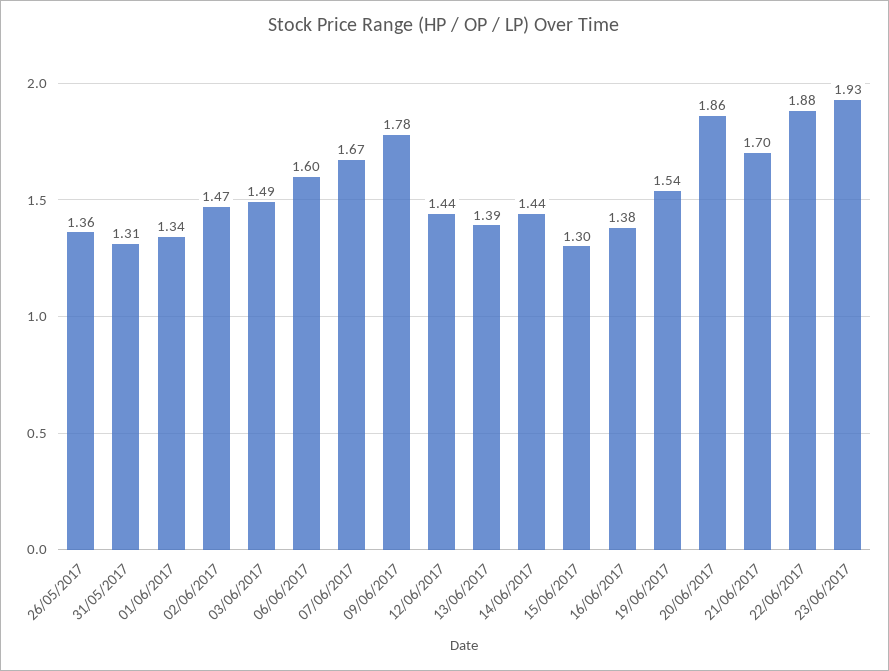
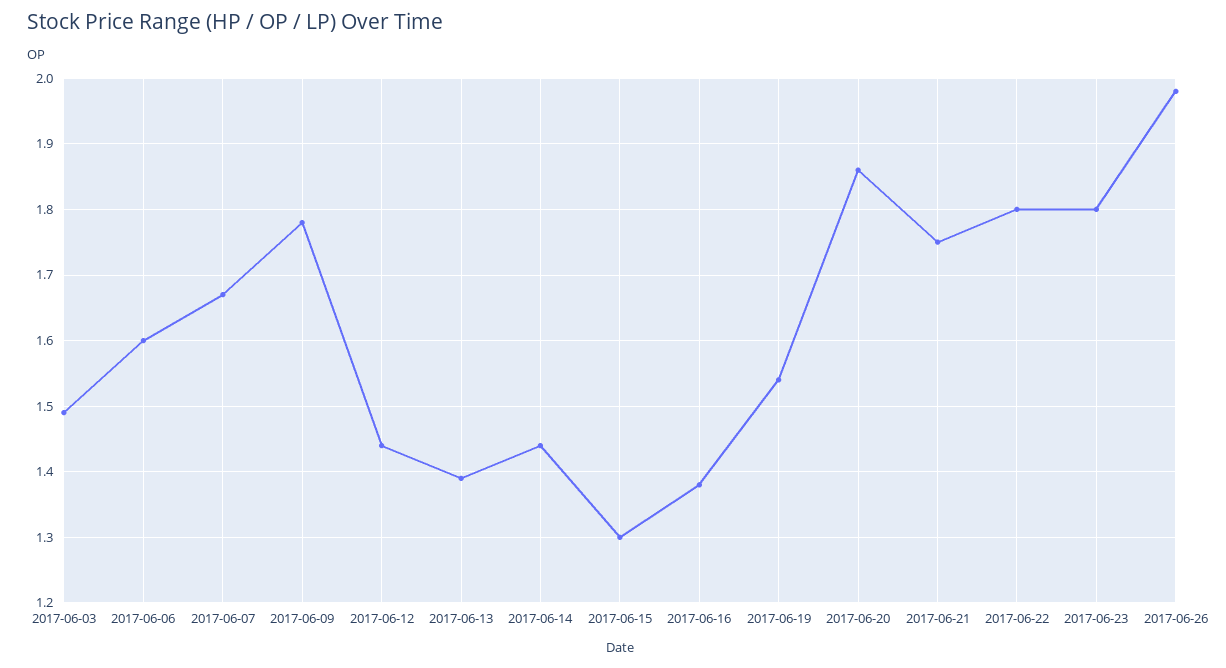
26/05/2017: 1.36 -> none
31/05/2017: 1.31 -> none
01/06/2017: 1.34 -> none
02/06/2017: 1.47 -> none
21/06/2017: 1.7 -> 1.75
22/06/2017: 1.88 -> 1.8
23/06/2017: 1.93 -> 1.8
2017-06-26: none -> 1.98

